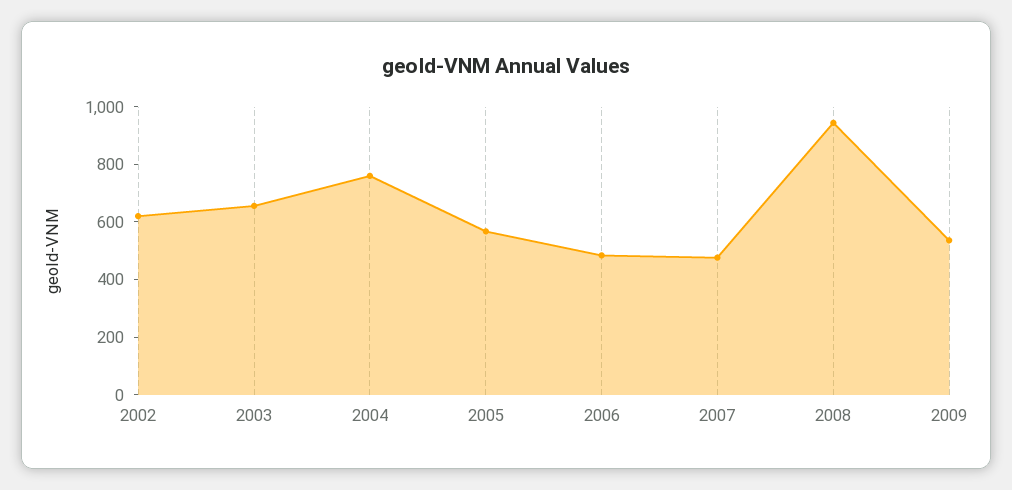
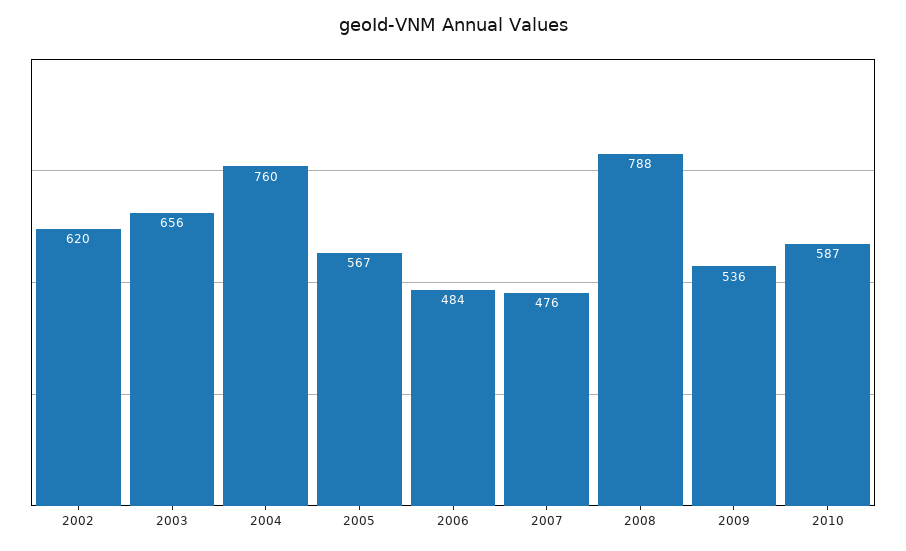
2008: 950 -> 788
2010: none -> 587

